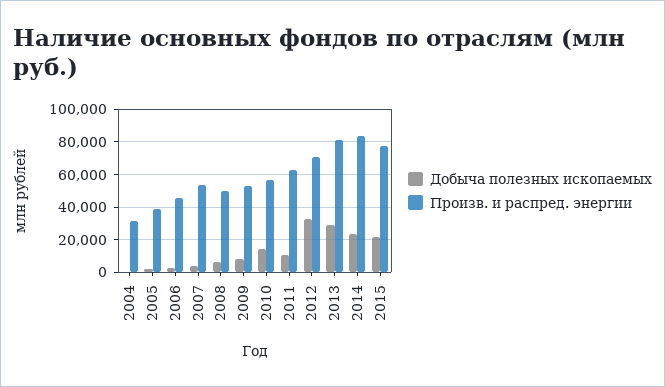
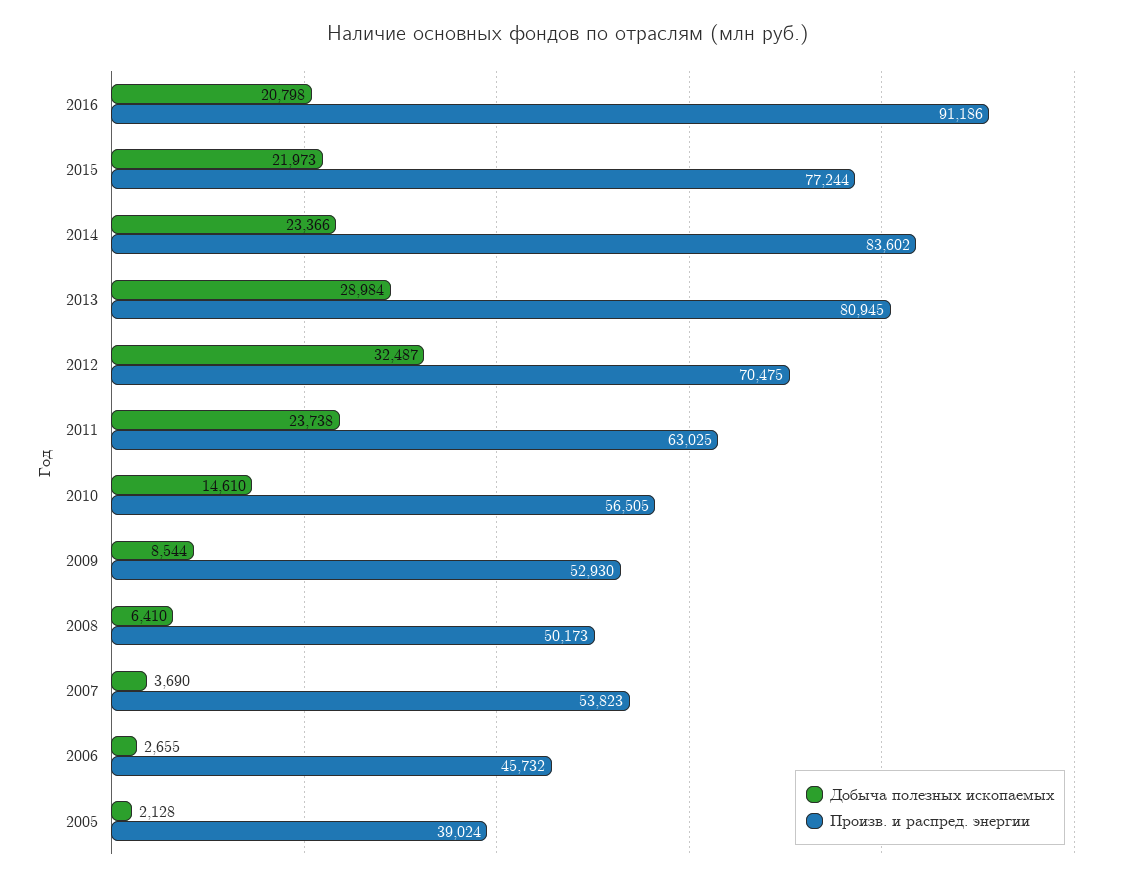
Добыча полезных ископаемых, 2004: 0 -> none
Произв. и распред. энергии, 2004: 30000 -> none
Добыча полезных ископаемых, 2011: 10000 -> 23738
Добыча полезных ископаемых, 2016: none -> 20798
Произв. и распред. энергии, 2016: none -> 91186

